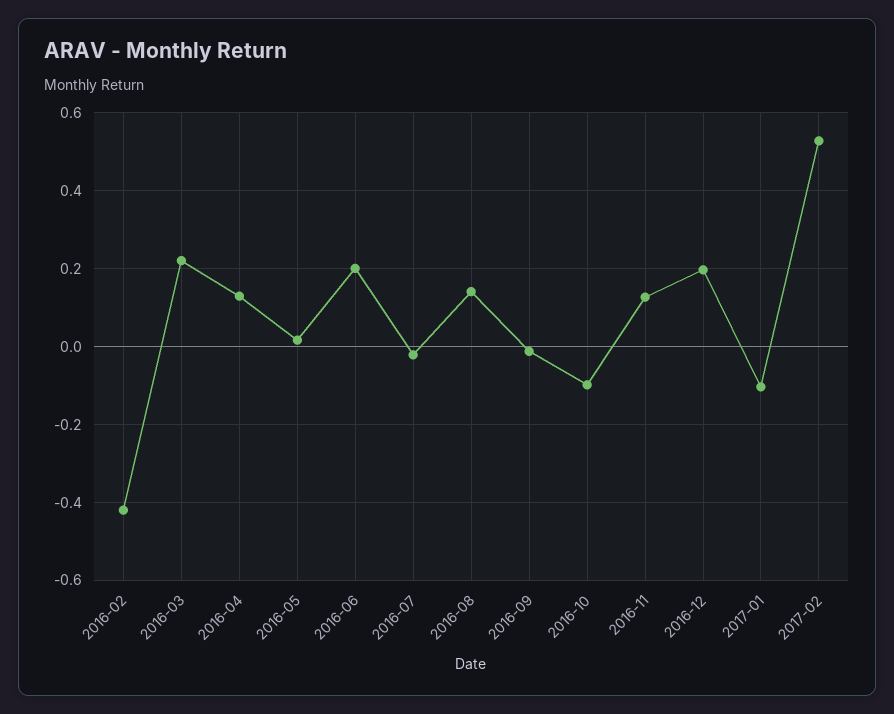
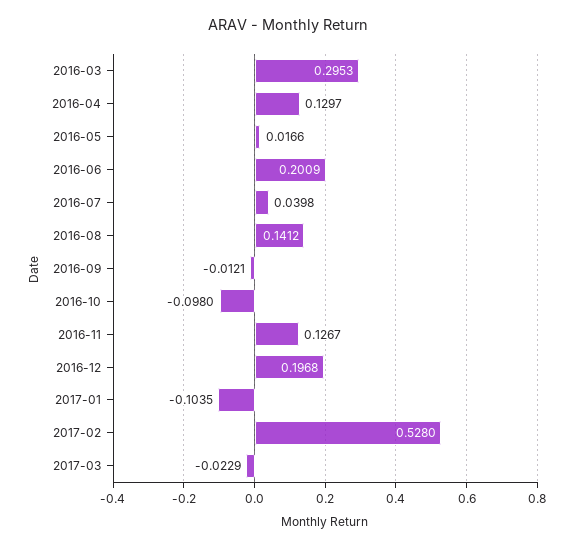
2016-02: -0.42 -> none
2016-03: 0.22 -> 0.2953
2016-07: -0.02 -> 0.0398
2017-03: none -> -0.0229

